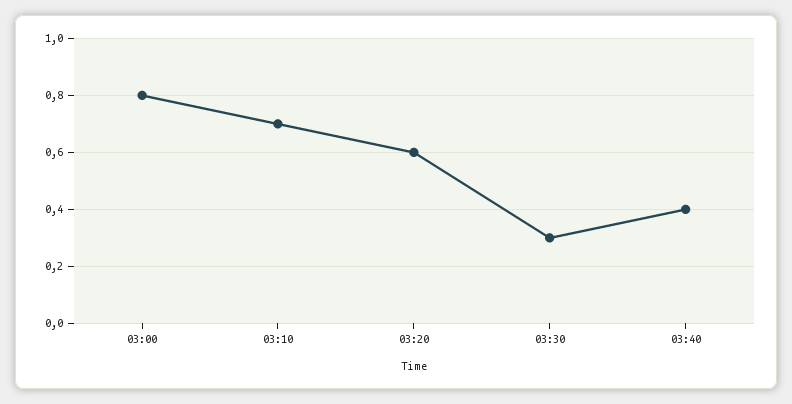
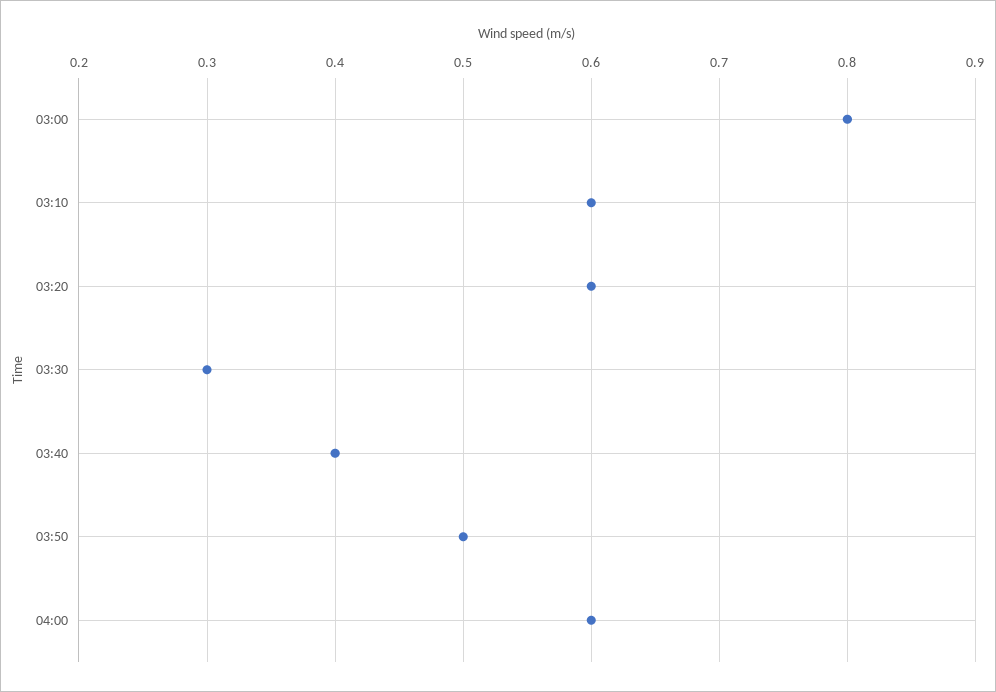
03:10: 0.7 -> 0.6
03:50: none -> 0.5
04:00: none -> 0.6

